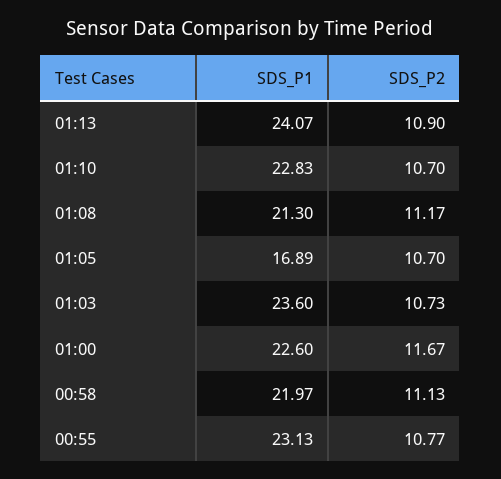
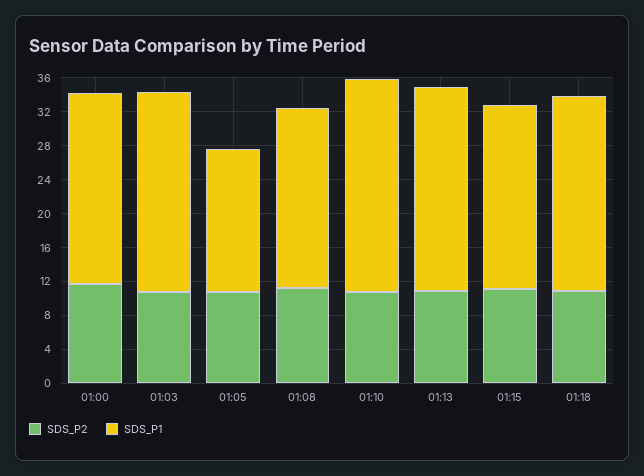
SDS_P1, 01:10: 22.83 -> 25
SDS_P1, 00:58: 21.97 -> none
SDS_P2, 00:58: 11.13 -> none
SDS_P1, 00:55: 23.13 -> none
SDS_P2, 00:55: 10.77 -> none
SDS_P2, 01:15: none -> 11
SDS_P1, 01:15: none -> 22
SDS_P2, 01:18: none -> 11
SDS_P1, 01:18: none -> 23

